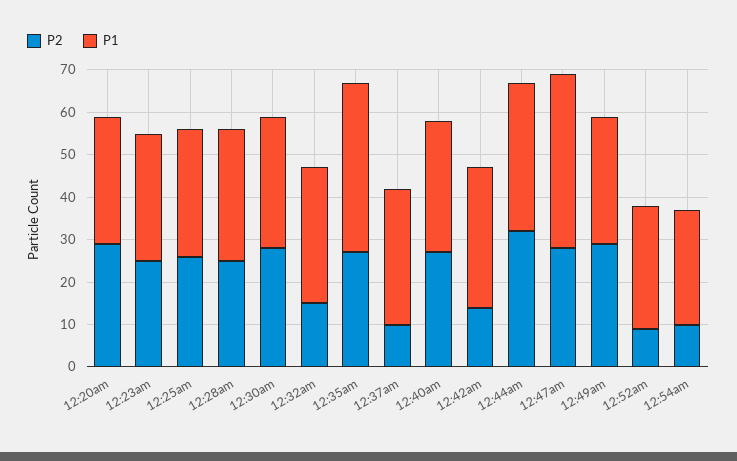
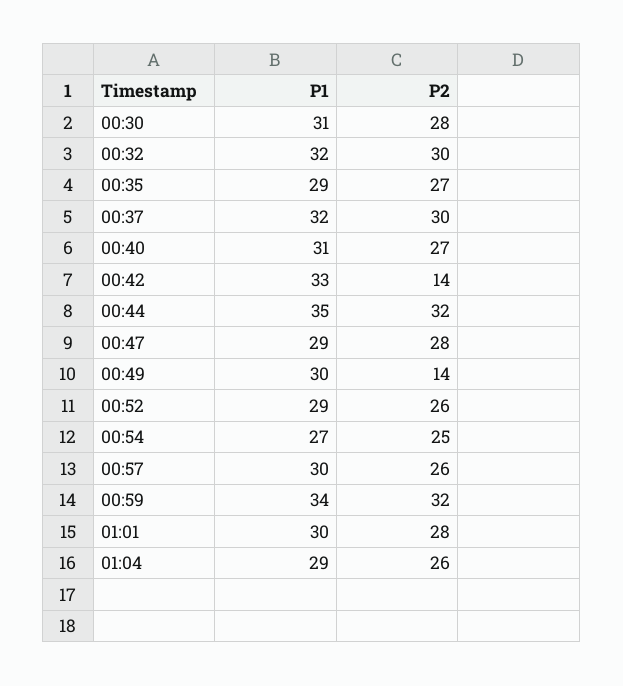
P2, 12:20am: 30 -> none
P1, 12:20am: 30 -> none
P2, 12:23am: 25 -> none
P1, 12:23am: 30 -> none
P2, 12:25am: 25 -> none
P1, 12:25am: 30 -> none
P2, 12:28am: 25 -> none
P1, 12:28am: 30 -> none
P2, 12:32am: 15 -> 30
P1, 12:35am: 40 -> 29
P2, 12:37am: 10 -> 30
P1, 12:47am: 40 -> 29
P2, 12:49am: 30 -> 14
P2, 12:52am: 10 -> 26
P2, 12:54am: 10 -> 25
P1, 00:57: none -> 30
P2, 00:57: none -> 26
P1, 00:59: none -> 34
P2, 00:59: none -> 32
P1, 01:01: none -> 30
P2, 01:01: none -> 28
P1, 01:04: none -> 29
P2, 01:04: none -> 26

